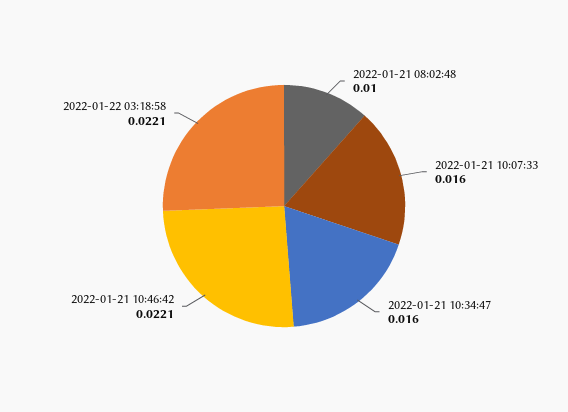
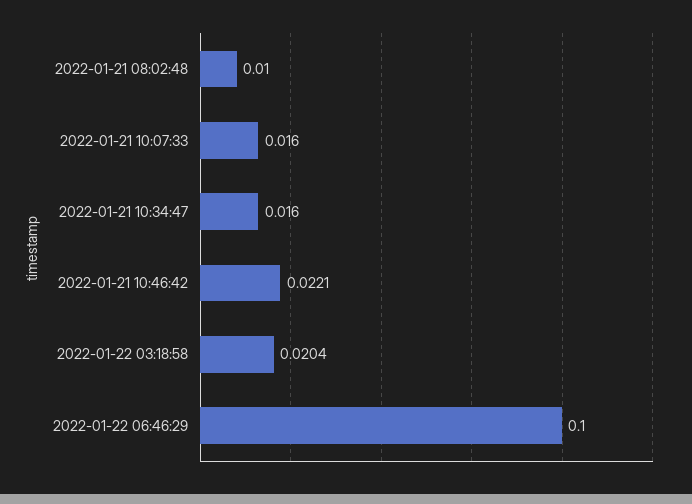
2022-01-22 03:18:58: 0.0221 -> 0.0204
2022-01-22 06:46:29: none -> 0.1

